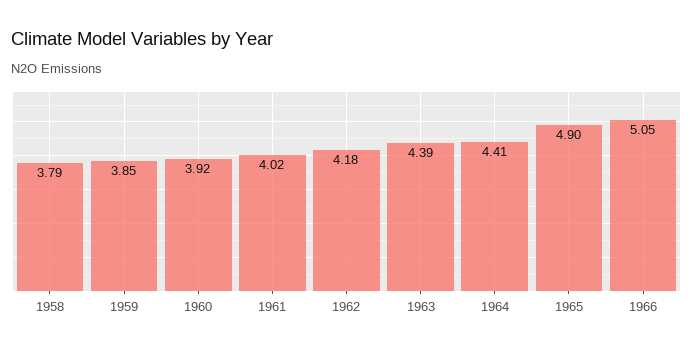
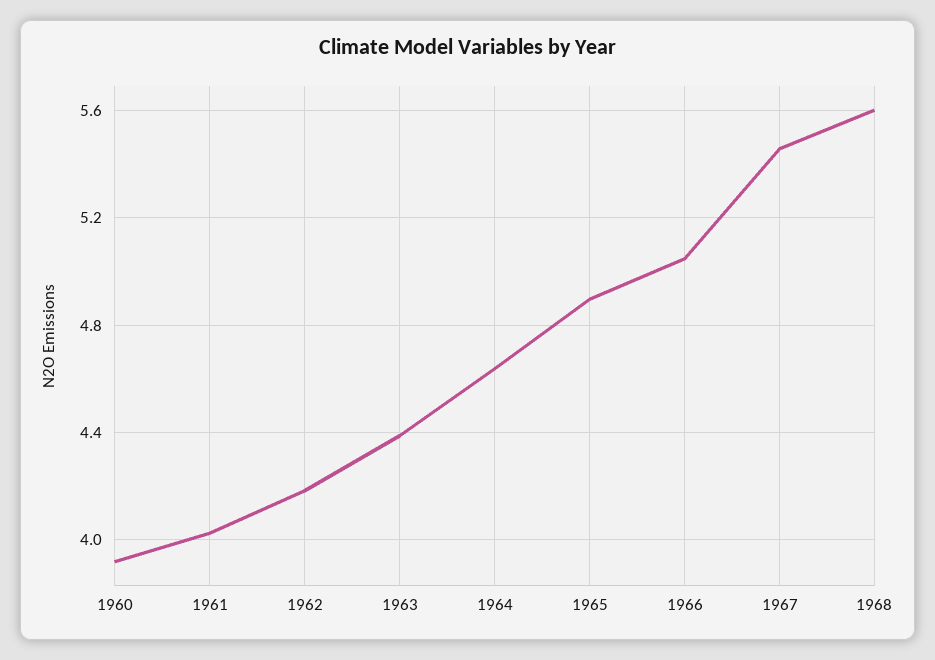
1958: 3.79 -> none
1959: 3.85 -> none
1964: 4.41 -> 4.65
1967: none -> 5.45
1968: none -> 5.6

